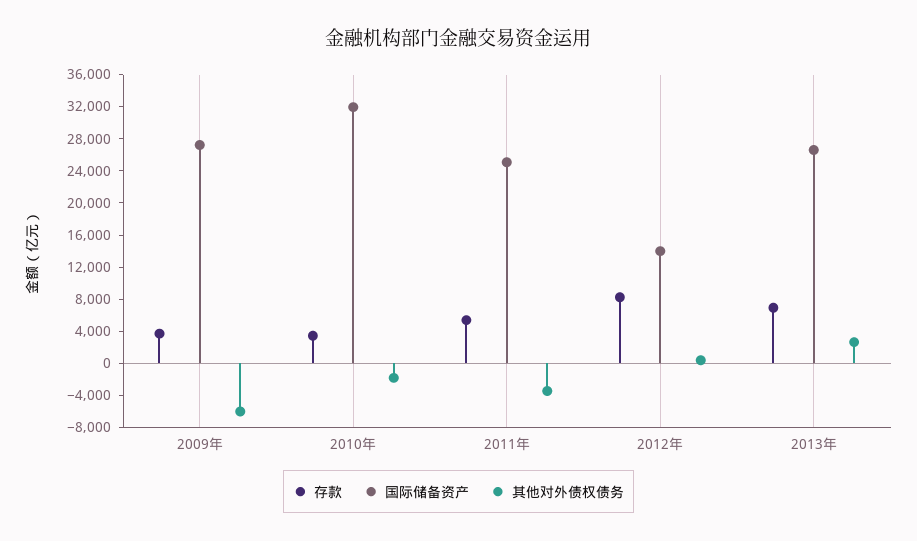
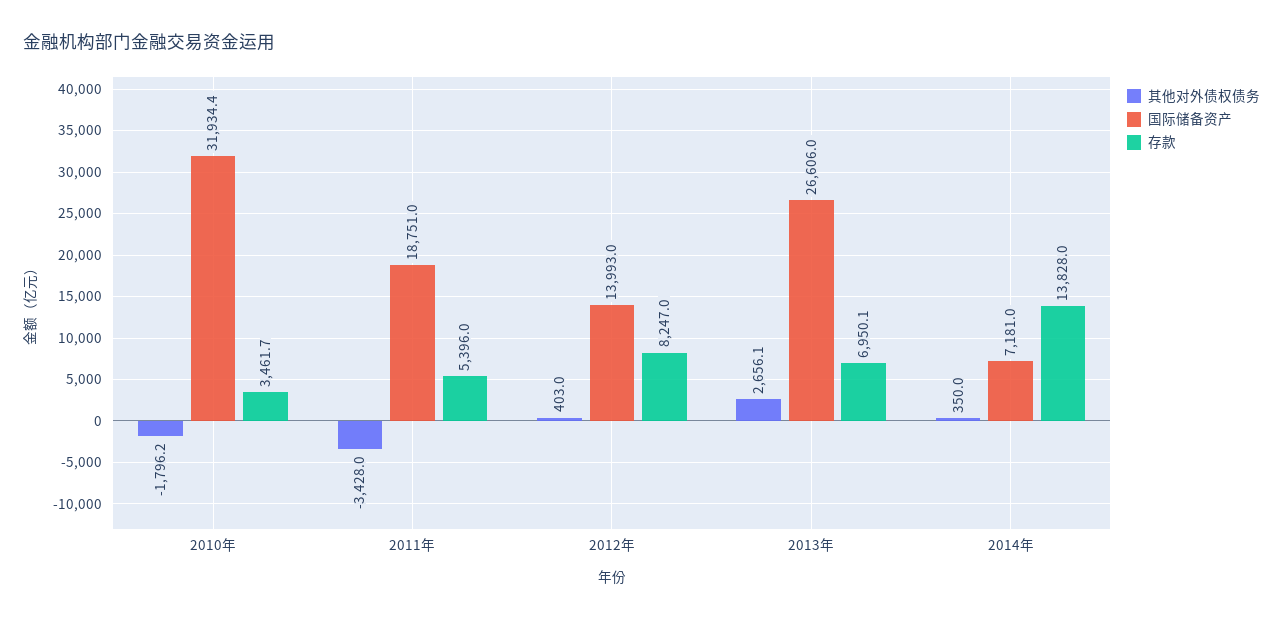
存款, 2009年: 4000 -> none
国际储备资产, 2009年: 27000 -> none
其他对外债权债务, 2009年: -6000 -> none
国际储备资产, 2011年: 25000 -> 18751
其他对外债权债务, 2014年: none -> 350
国际储备资产, 2014年: none -> 7181
存款, 2014年: none -> 13828

